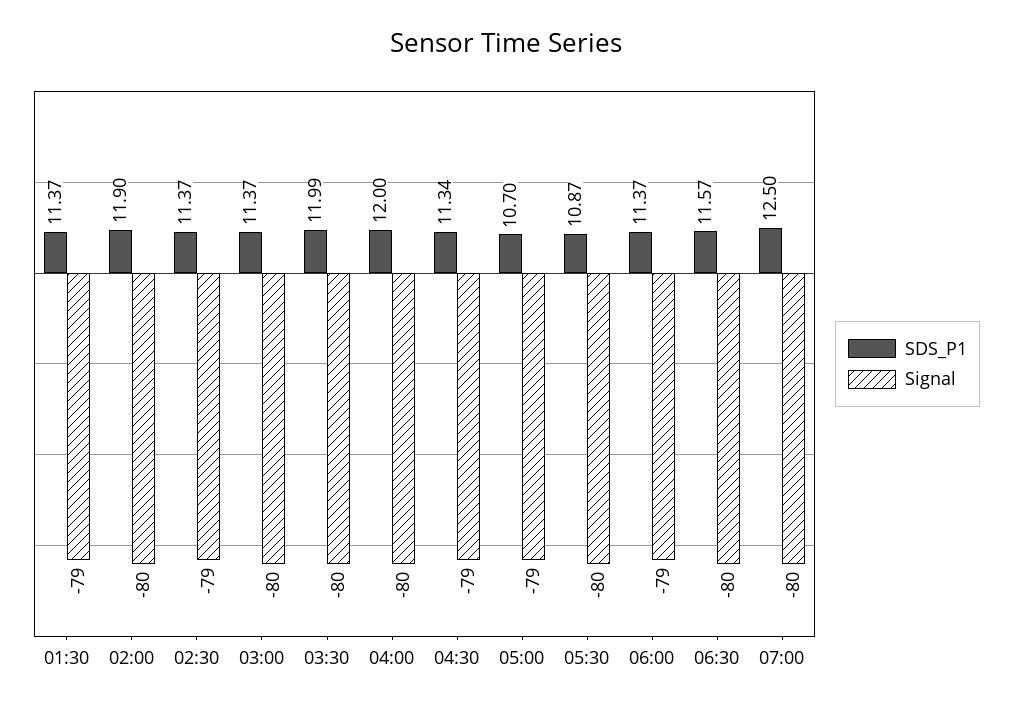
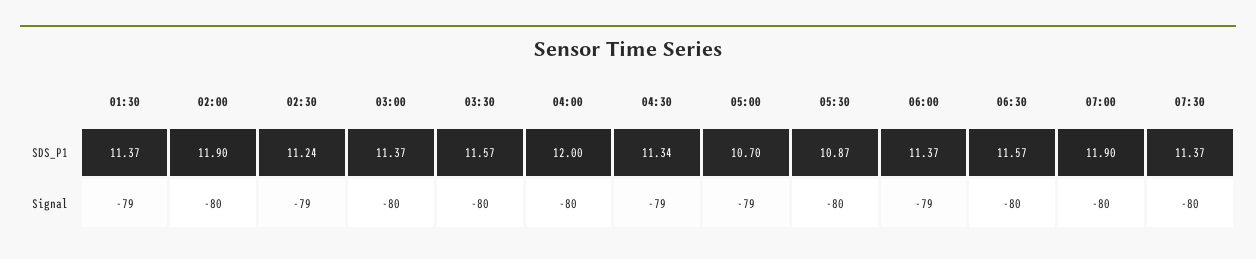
SDS_P1, 02:30: 11.37 -> 11.24
SDS_P1, 03:30: 11.99 -> 11.57
SDS_P1, 07:00: 12.5 -> 11.9
SDS_P1, 07:30: none -> 11.37
Signal, 07:30: none -> -80

